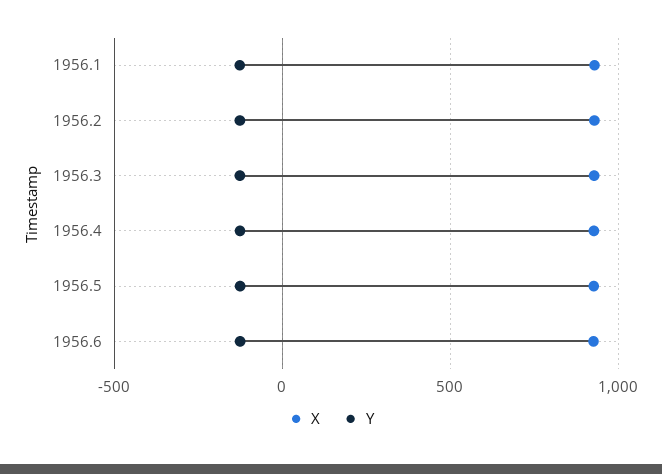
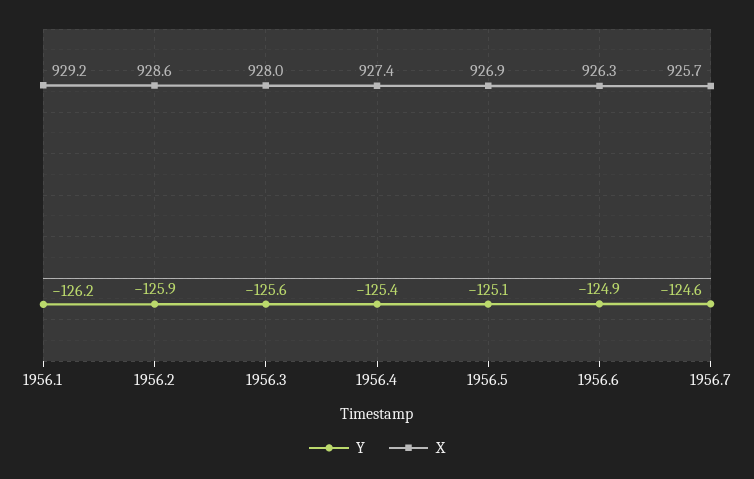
Y, 1956.7: none -> -124.6
X, 1956.7: none -> 925.7

